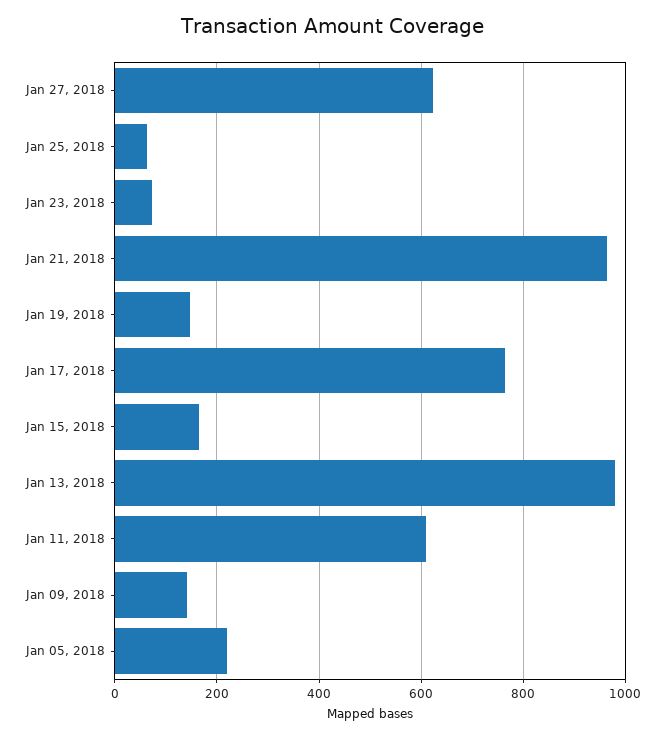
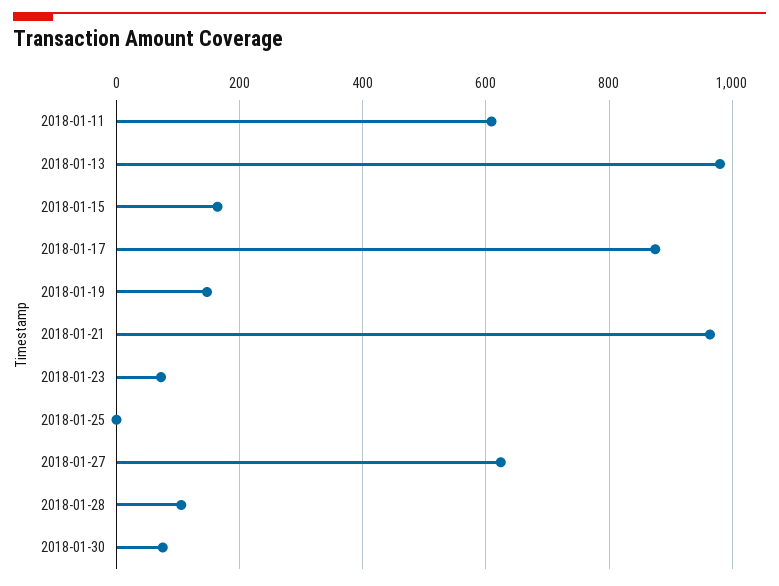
Jan 25, 2018: 60 -> 0
Jan 17, 2018: 760 -> 880
Jan 09, 2018: 140 -> none
Jan 05, 2018: 220 -> none
2018-01-28: none -> 100
2018-01-30: none -> 80

